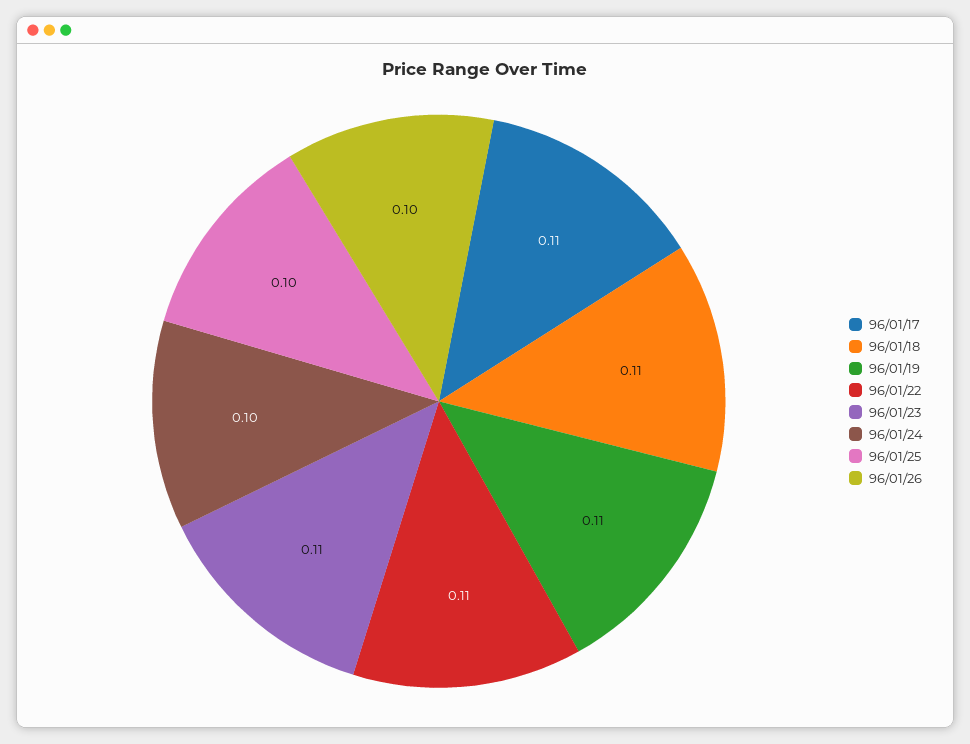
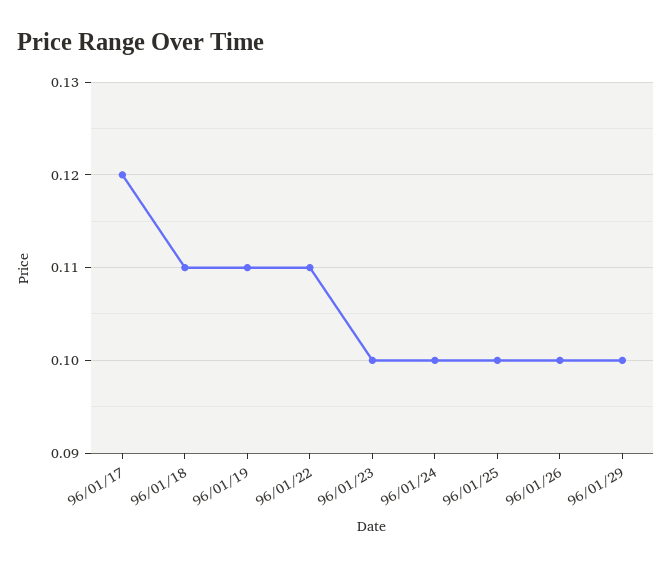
96/01/17: 0.11 -> 0.12
96/01/23: 0.11 -> 0.1
96/01/29: none -> 0.1

